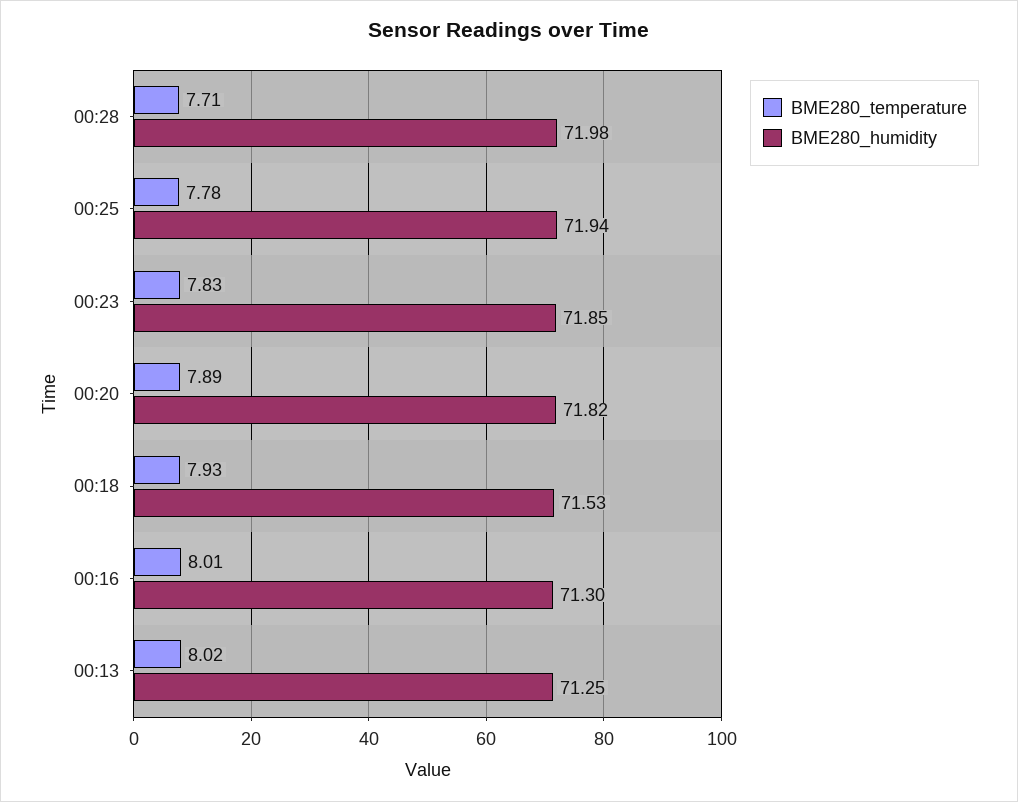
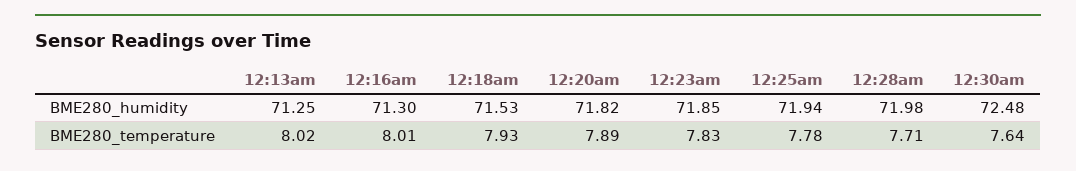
BME280_humidity, 12:30am: none -> 72.48
BME280_temperature, 12:30am: none -> 7.64

